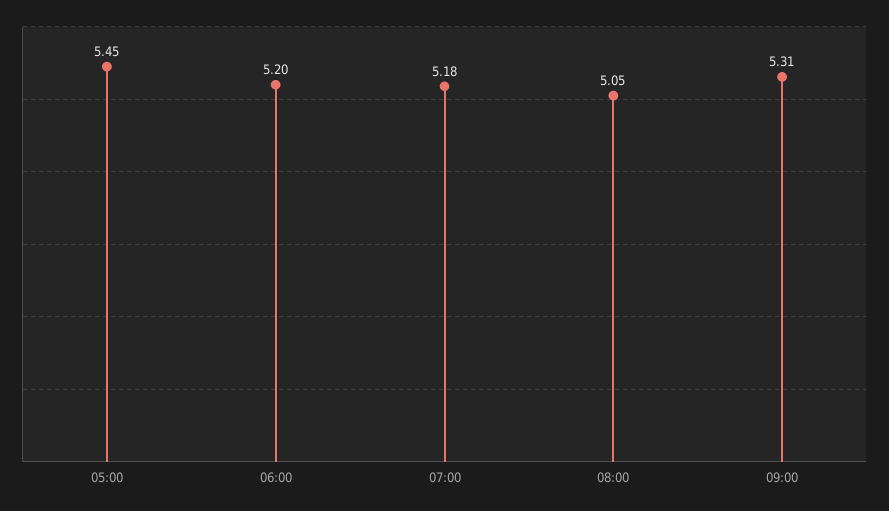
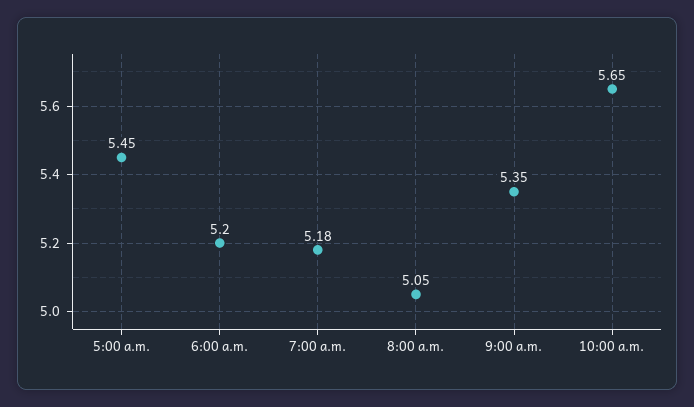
09:00: 5.31 -> 5.35
10:00 a.m.: none -> 5.65

